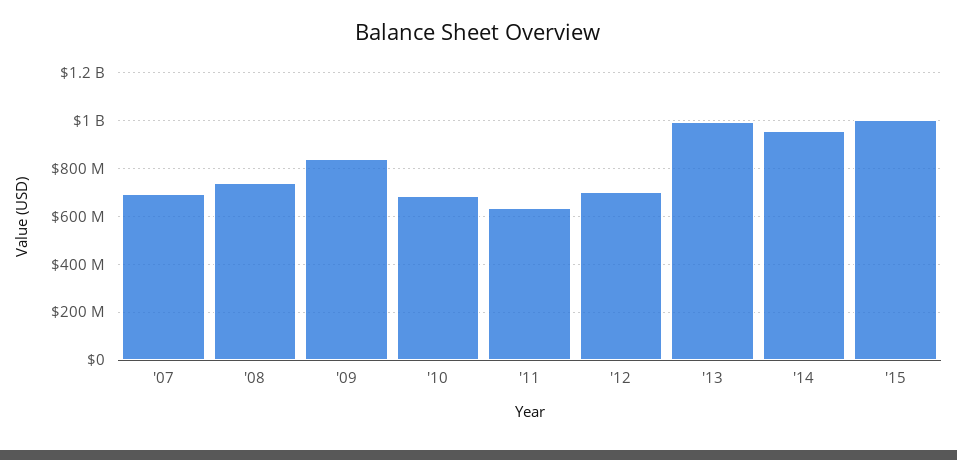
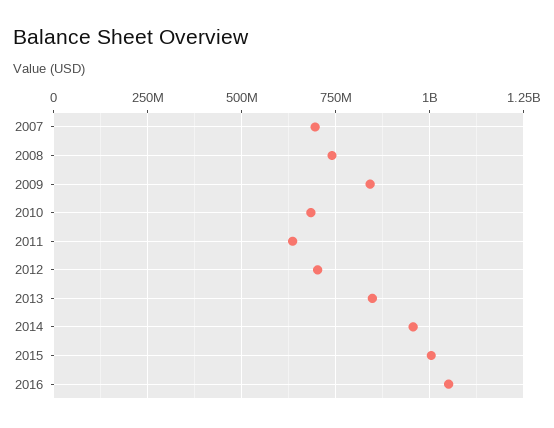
'13: 1000000000 -> 850000000
2016: none -> 1050000000

